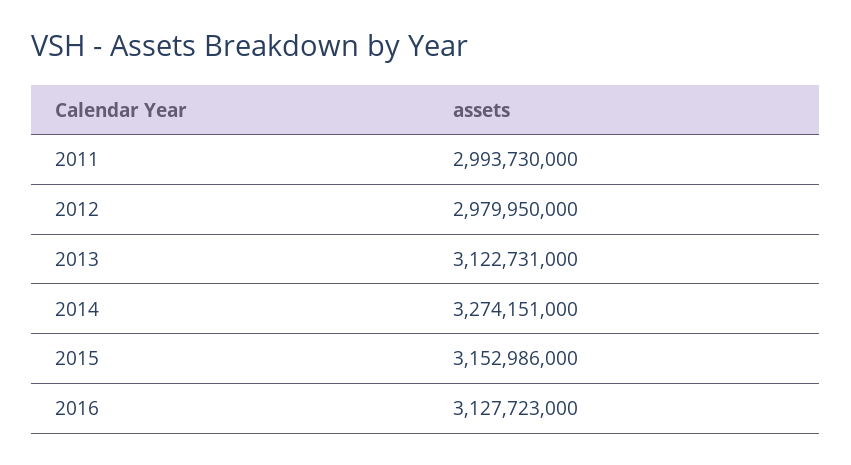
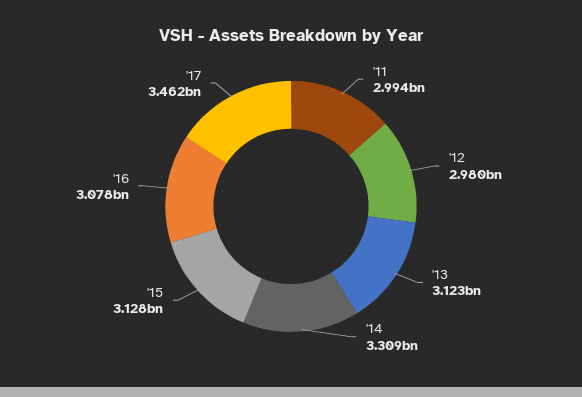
2014: 3274151000 -> 3309000000
2015: 3152986000 -> 3128000000
2016: 3127723000 -> 3078000000
'17: none -> 3462000000

